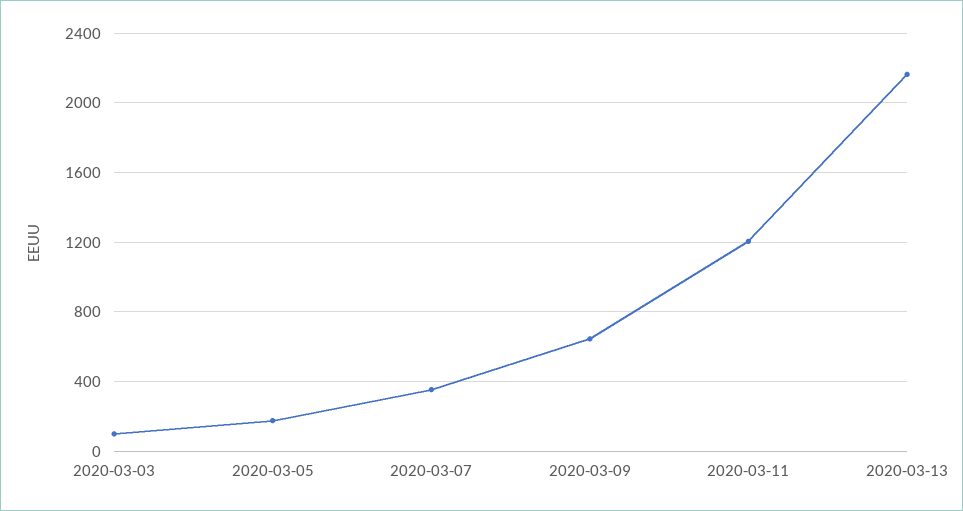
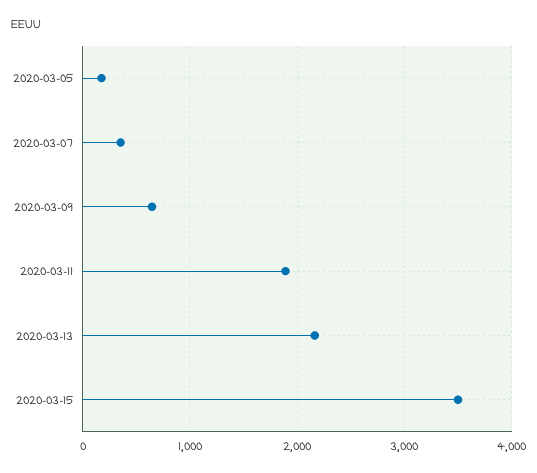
2020-03-03: 100 -> none
2020-03-11: 1200 -> 1900
2020-03-15: none -> 3500

